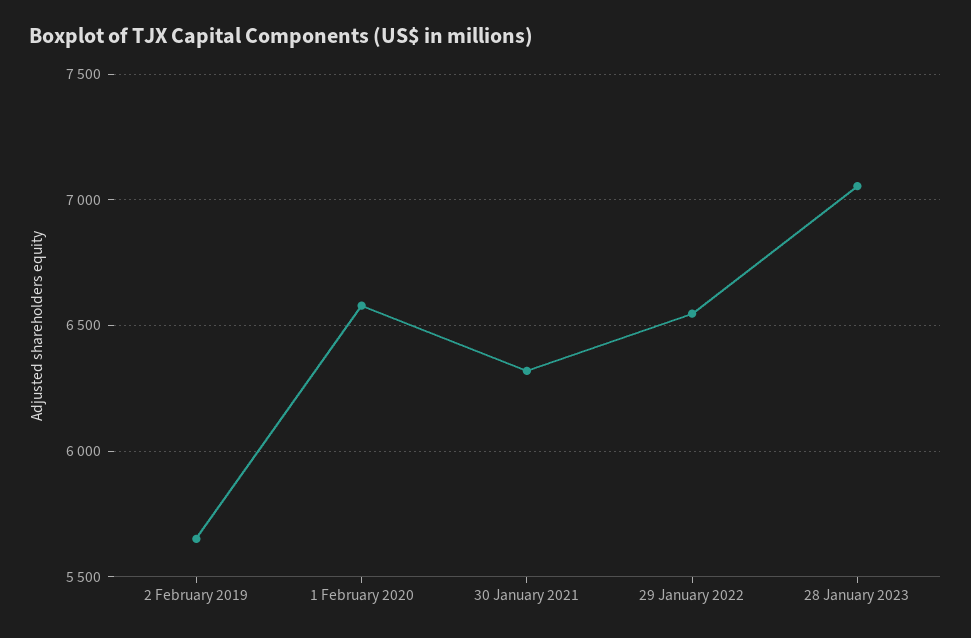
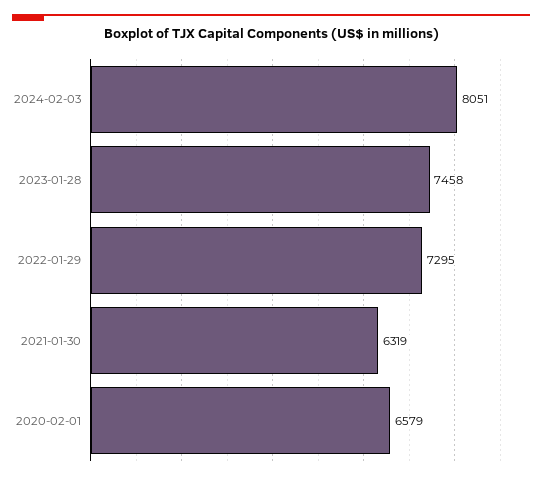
2 February 2019: 5650 -> none
29 January 2022: 6550 -> 7295
28 January 2023: 7050 -> 7458
2024-02-03: none -> 8051

